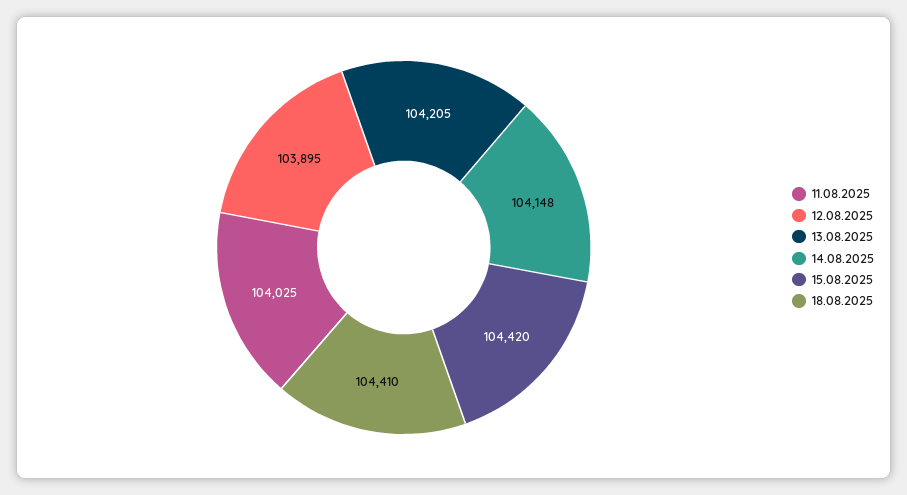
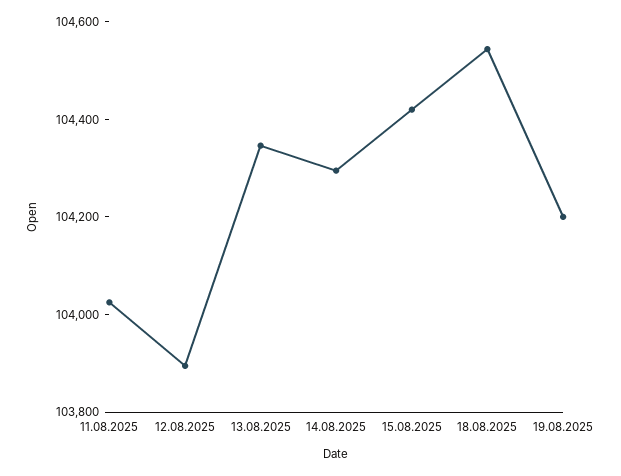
13.08.2025: 104205 -> 104350
14.08.2025: 104148 -> 104300
18.08.2025: 104410 -> 104550
19.08.2025: none -> 104200

